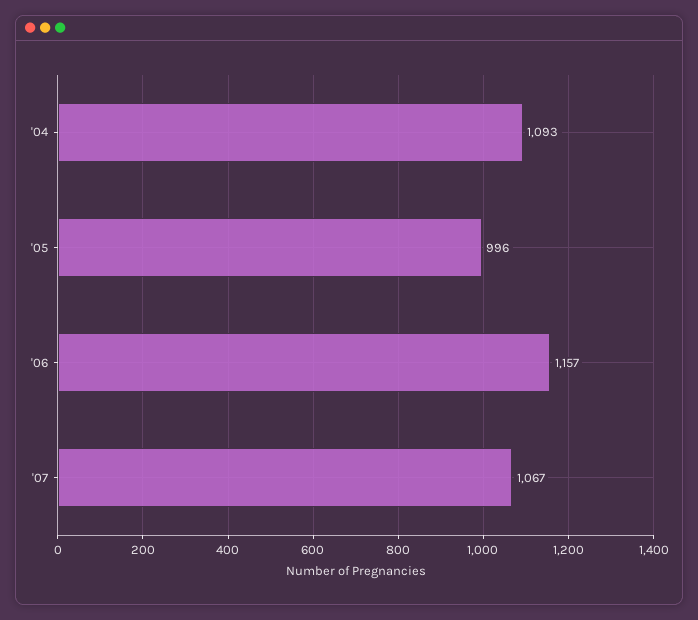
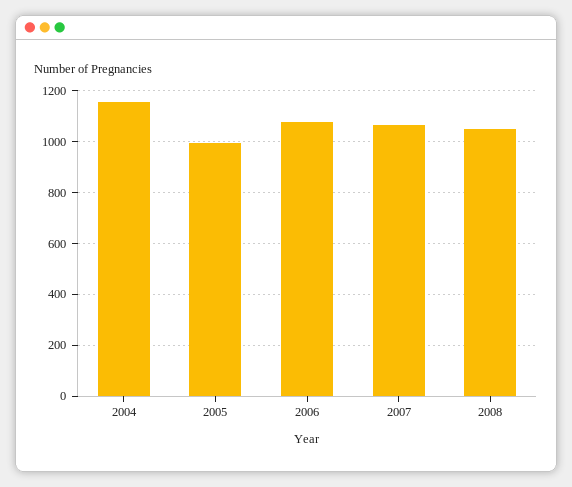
'04: 1093 -> 1150
'06: 1157 -> 1075
2008: none -> 1050

